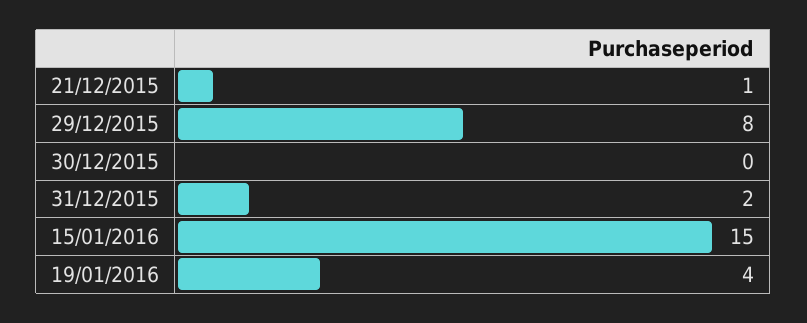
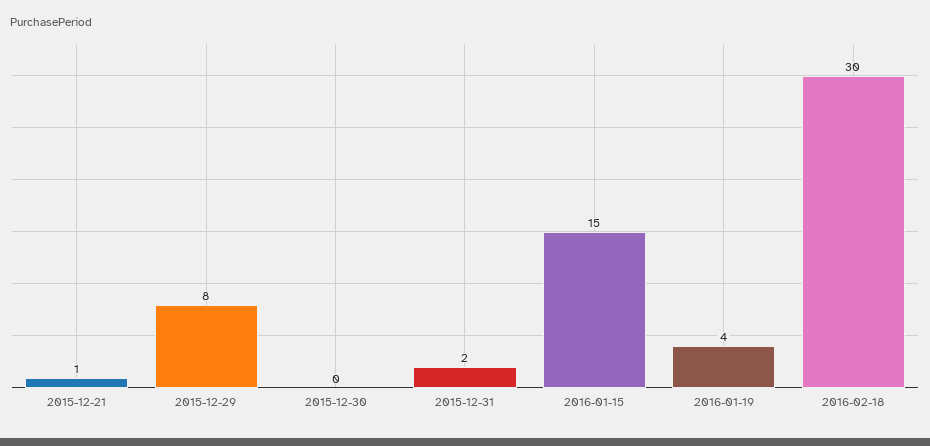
2016-02-18: none -> 30

